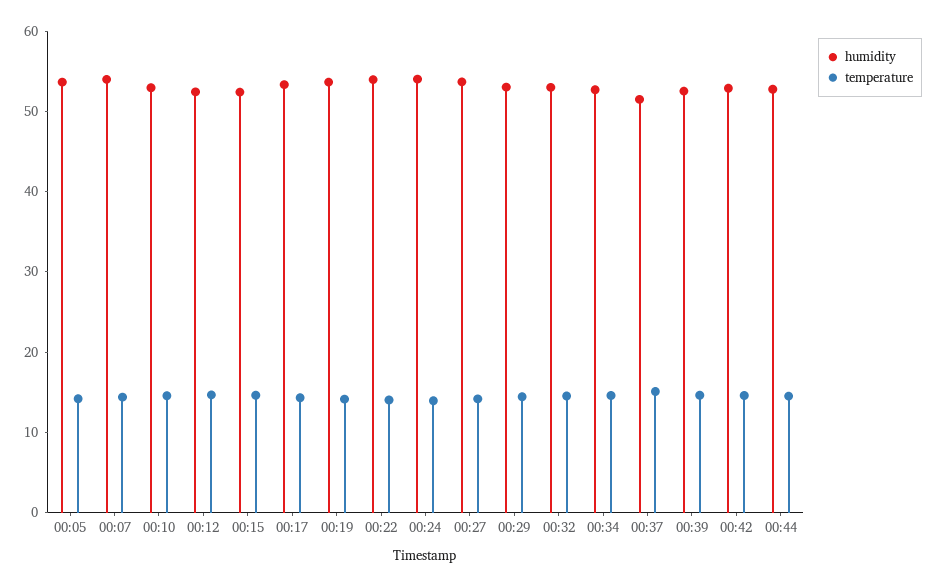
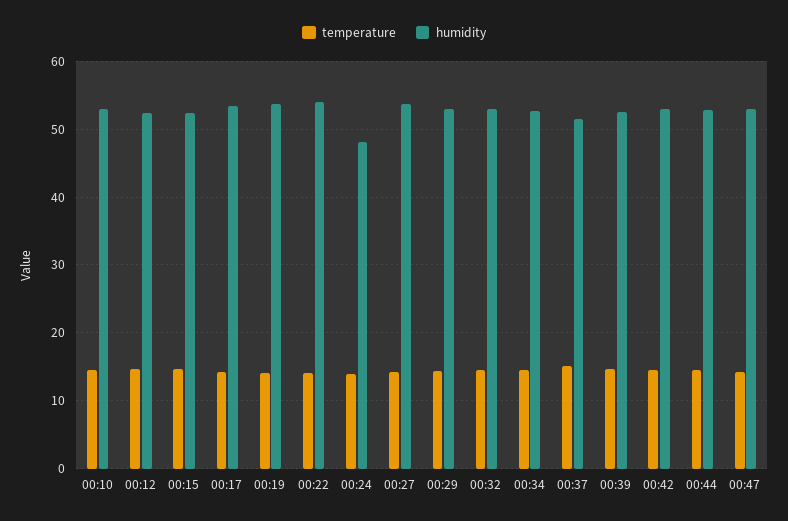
humidity, 00:05: 54 -> none
temperature, 00:05: 14 -> none
humidity, 00:07: 54 -> none
temperature, 00:07: 14 -> none
humidity, 00:24: 54 -> 48
temperature, 00:47: none -> 14
humidity, 00:47: none -> 53

